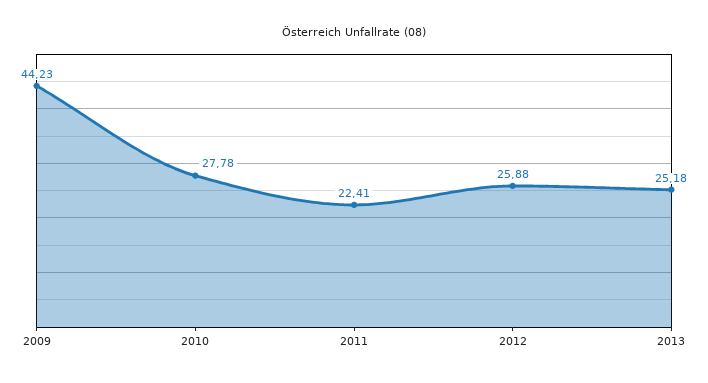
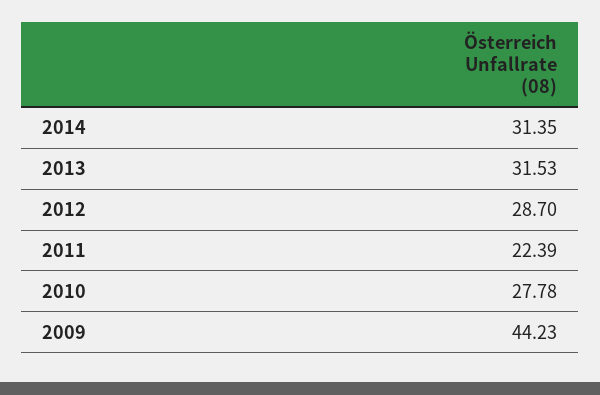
2011: 22.41 -> 22.39
2012: 25.88 -> 28.7
2013: 25.18 -> 31.53
2014: none -> 31.35

